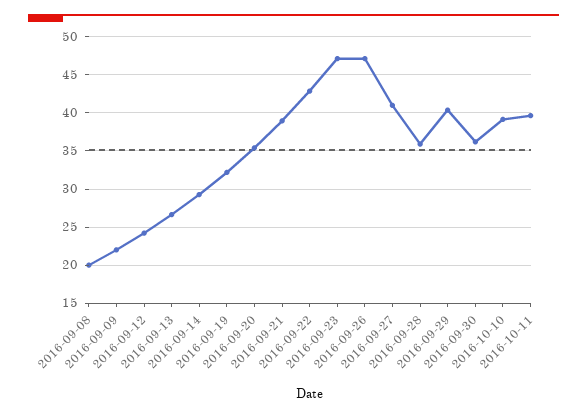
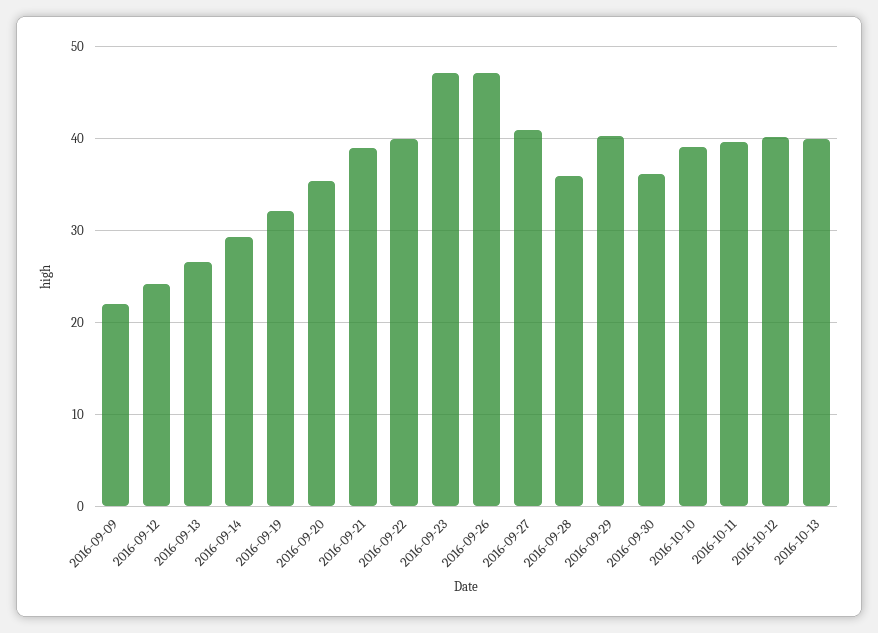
2016-09-08: 20 -> none
2016-09-22: 43 -> 40
2016-10-12: none -> 40
2016-10-13: none -> 40

